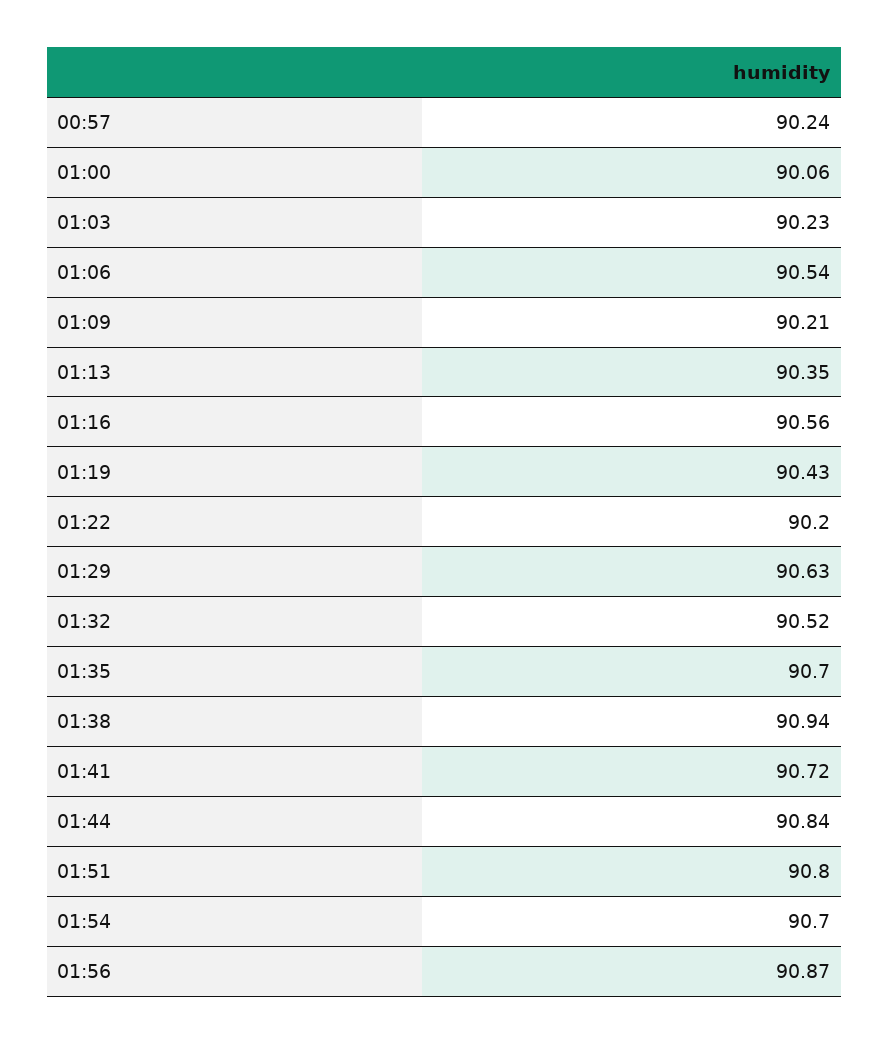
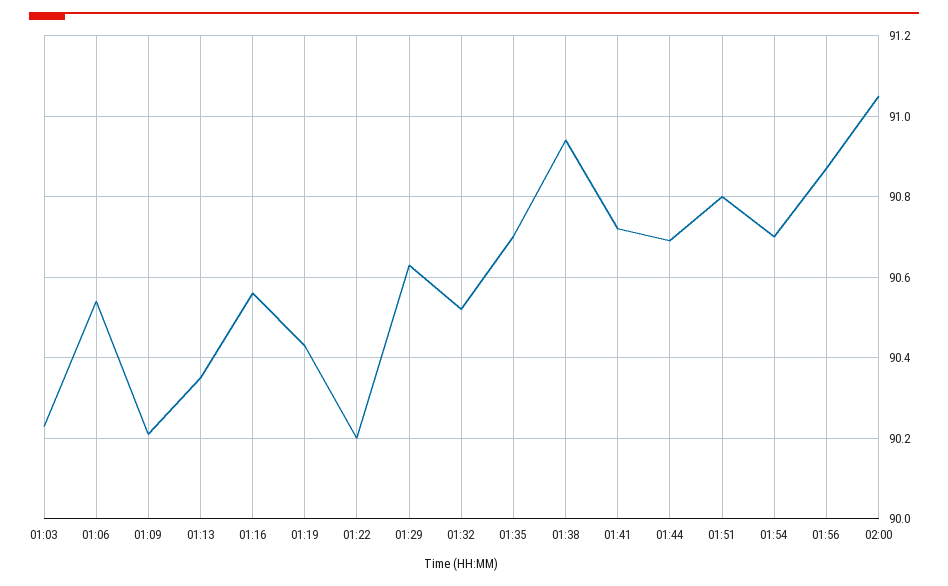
00:57: 90.24 -> none
01:00: 90.06 -> none
01:44: 90.84 -> 90.7
02:00: none -> 91.05

